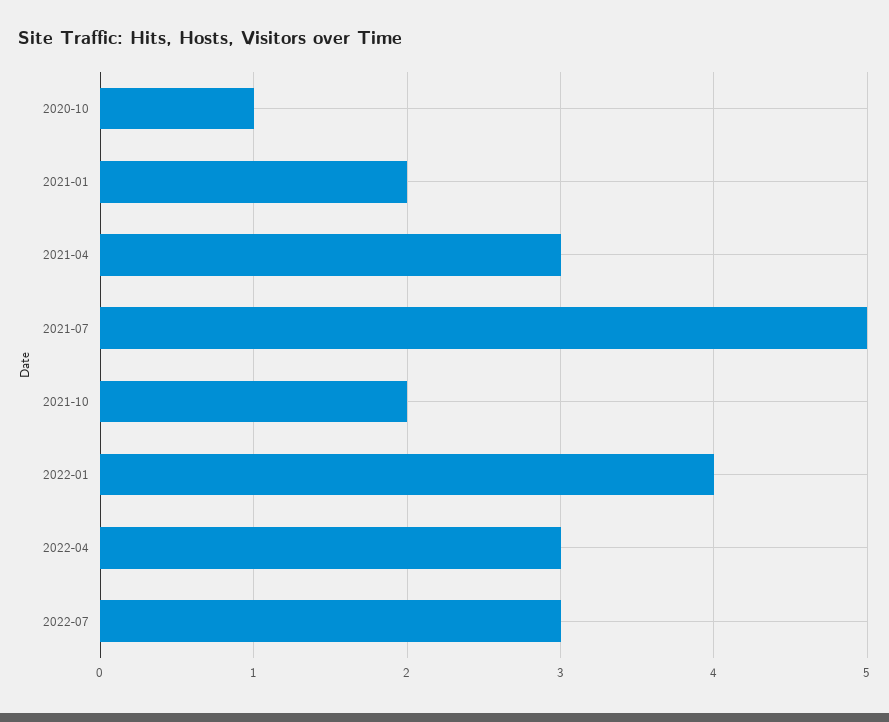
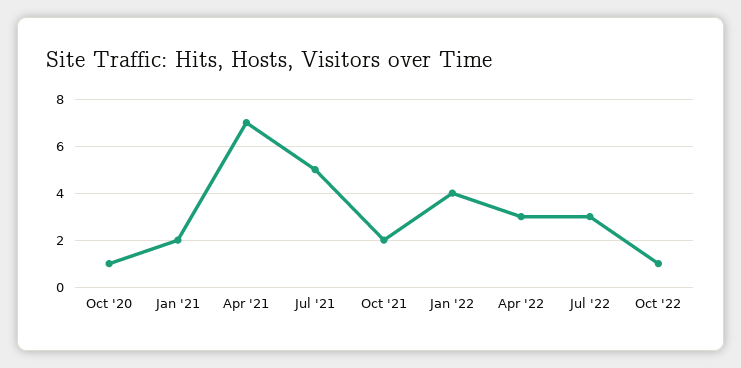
2021-04: 3 -> 7
Oct '22: none -> 1

